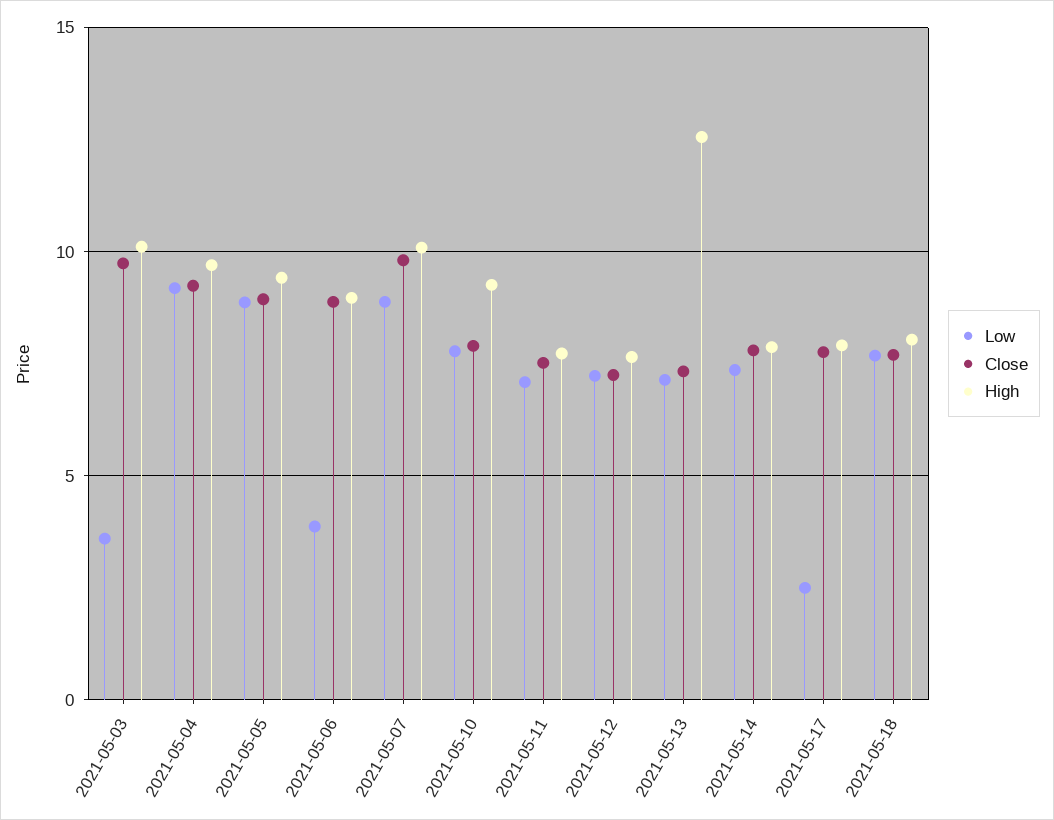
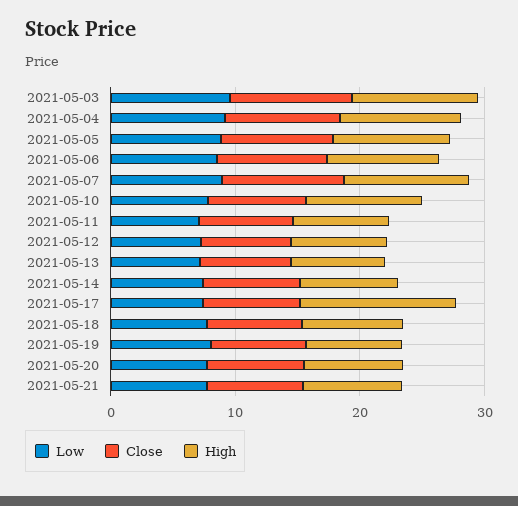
Low, 2021-05-03: 3.5 -> 10
Low, 2021-05-06: 4 -> 8
High, 2021-05-13: 12.5 -> 8
Low, 2021-05-17: 2.5 -> 8
High, 2021-05-17: 8 -> 12
Low, 2021-05-19: none -> 8
Close, 2021-05-19: none -> 8
High, 2021-05-19: none -> 8
Low, 2021-05-20: none -> 8
Close, 2021-05-20: none -> 8
High, 2021-05-20: none -> 8
Low, 2021-05-21: none -> 8
Close, 2021-05-21: none -> 8
High, 2021-05-21: none -> 8

